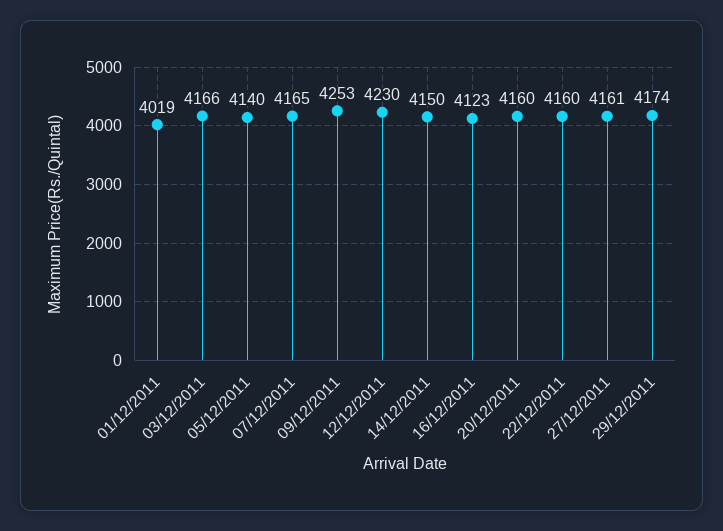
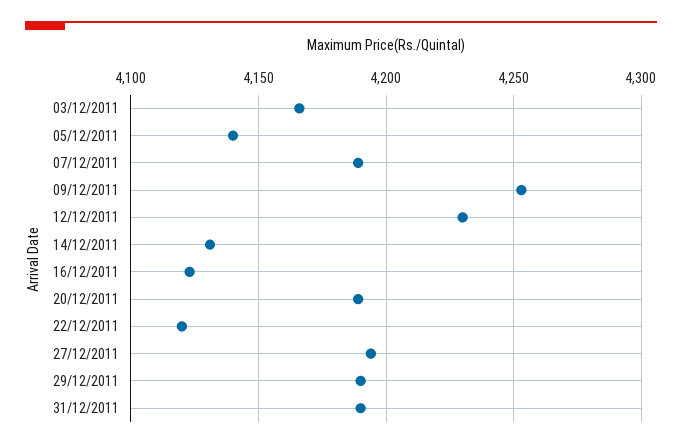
01/12/2011: 4019 -> none
07/12/2011: 4165 -> 4190
14/12/2011: 4150 -> 4130
20/12/2011: 4160 -> 4190
22/12/2011: 4160 -> 4120
27/12/2011: 4161 -> 4195
29/12/2011: 4174 -> 4190
31/12/2011: none -> 4190

